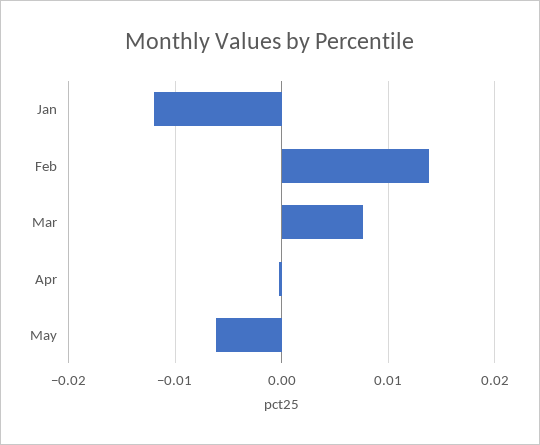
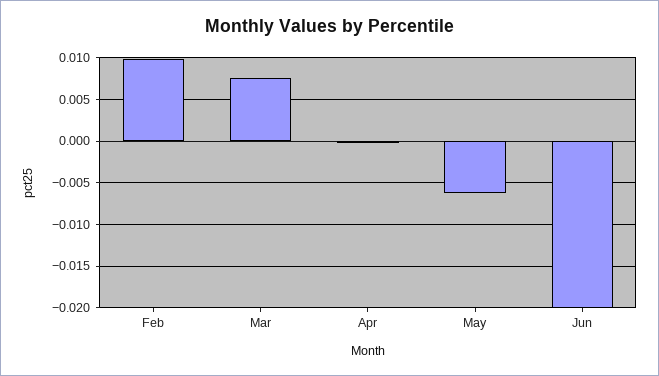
Jan: -0.012 -> none
Feb: 0.014 -> 0.01
Jun: none -> -0.02

